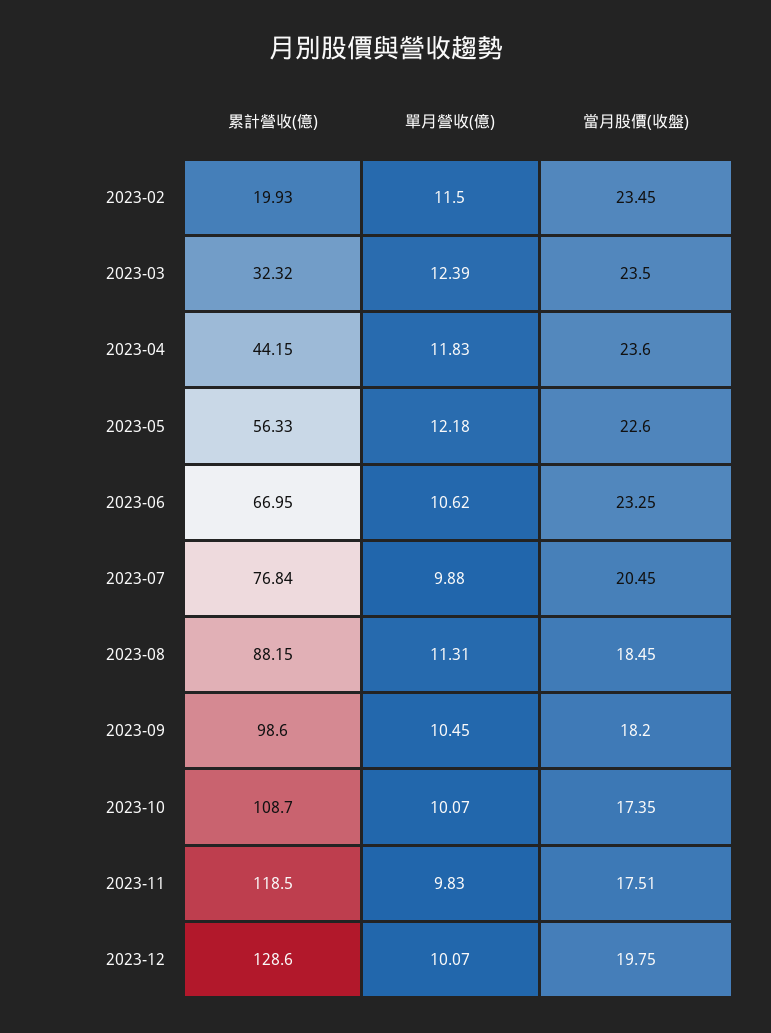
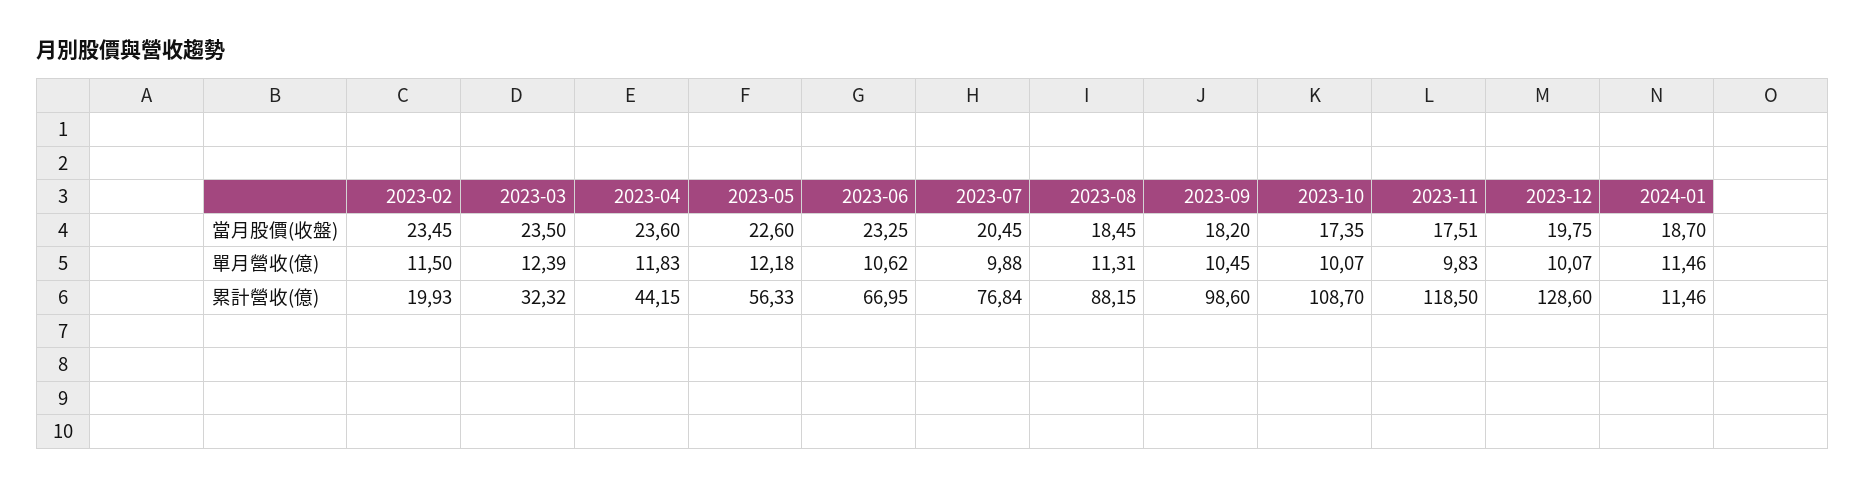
當月股價(收盤), 2024-01: none -> 18.7
單月營收(億), 2024-01: none -> 11.46
累計營收(億), 2024-01: none -> 11.46

